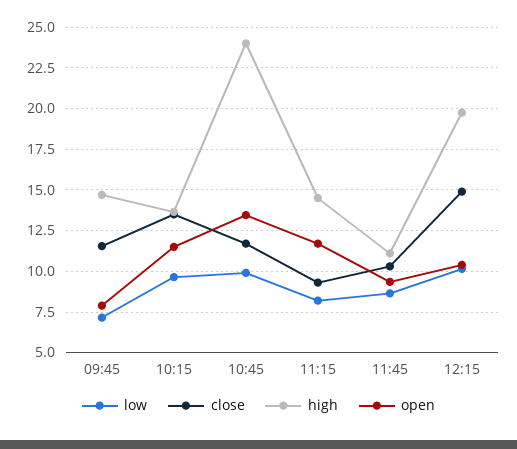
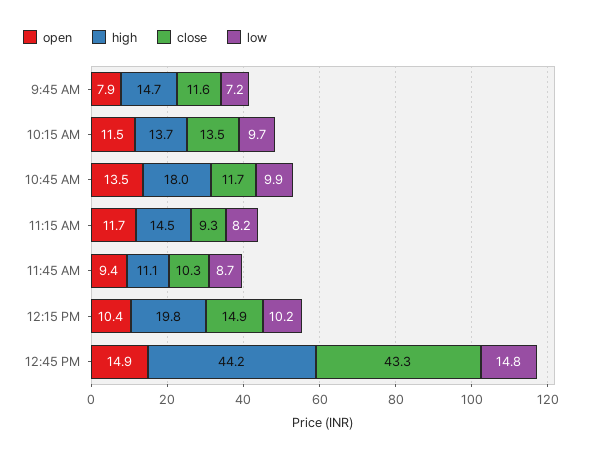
high, 10:45: 24 -> 18
open, 12:45 PM: none -> 14.9
high, 12:45 PM: none -> 44.2
close, 12:45 PM: none -> 43.3
low, 12:45 PM: none -> 14.8

